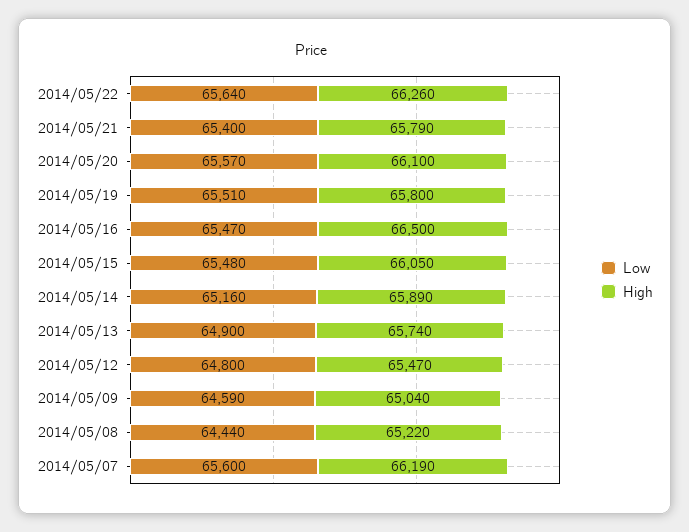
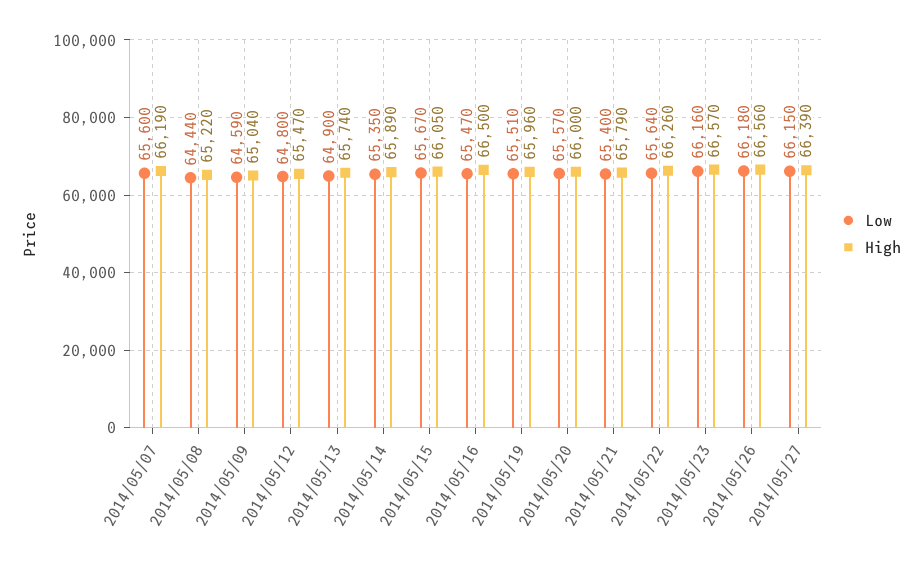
High, 2014/05/20: 66100 -> 66000
High, 2014/05/19: 65800 -> 65960
Low, 2014/05/15: 65480 -> 65670
Low, 2014/05/14: 65160 -> 65350
Low, 2014/05/23: none -> 66160
High, 2014/05/23: none -> 66570
Low, 2014/05/26: none -> 66180
High, 2014/05/26: none -> 66560
Low, 2014/05/27: none -> 66150
High, 2014/05/27: none -> 66390

